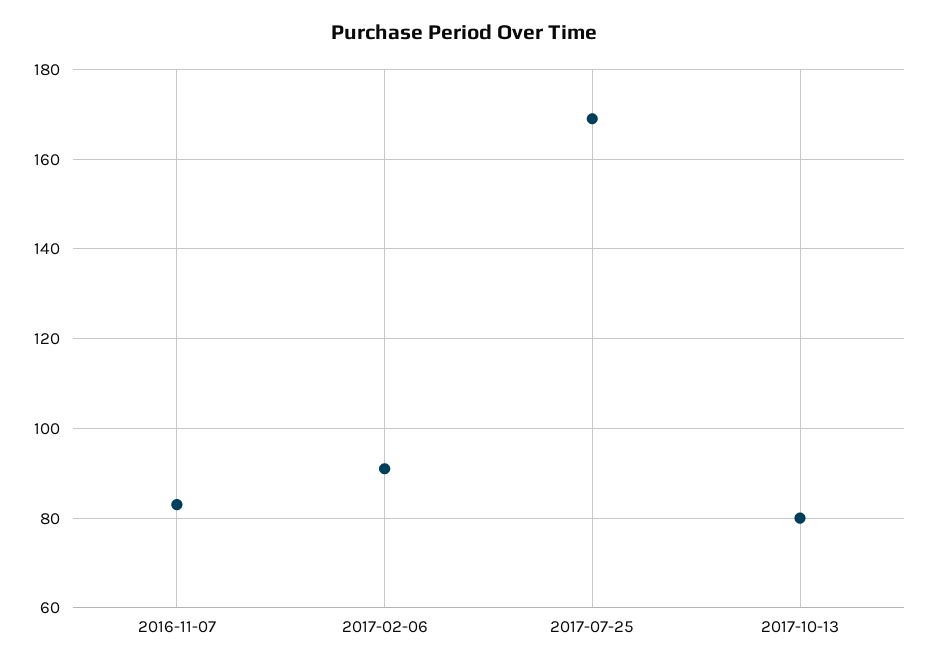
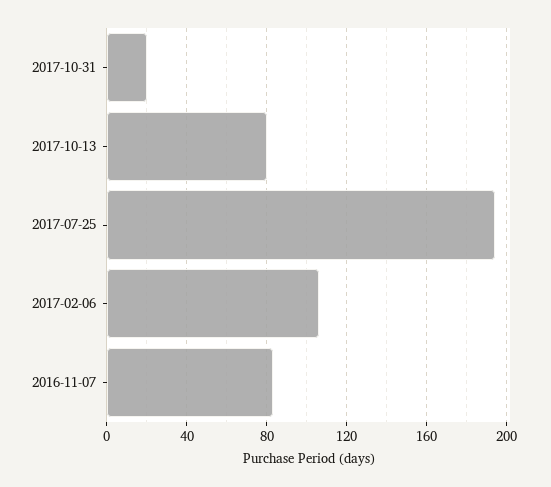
2017-02-06: 90 -> 105
2017-07-25: 170 -> 195
2017-10-31: none -> 20

